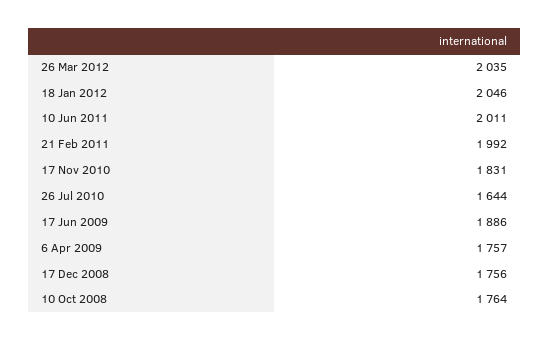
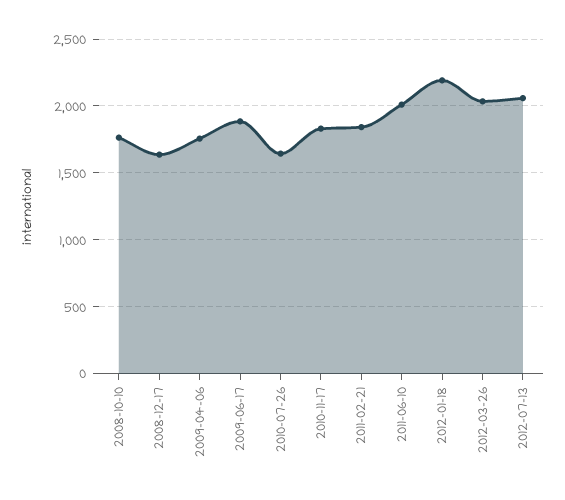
18 Jan 2012: 2046 -> 2200
21 Feb 2011: 1992 -> 1850
17 Dec 2008: 1756 -> 1650
2012-07-13: none -> 2050

